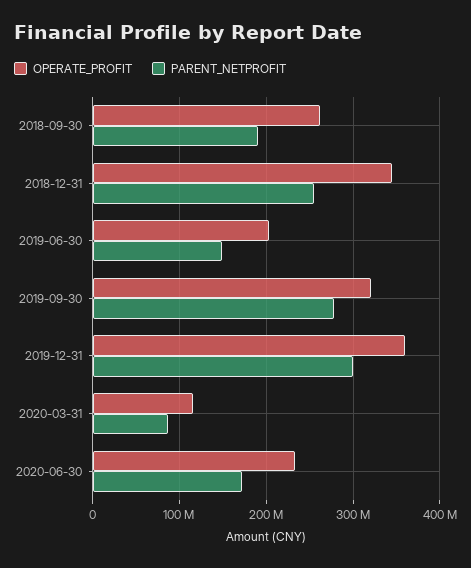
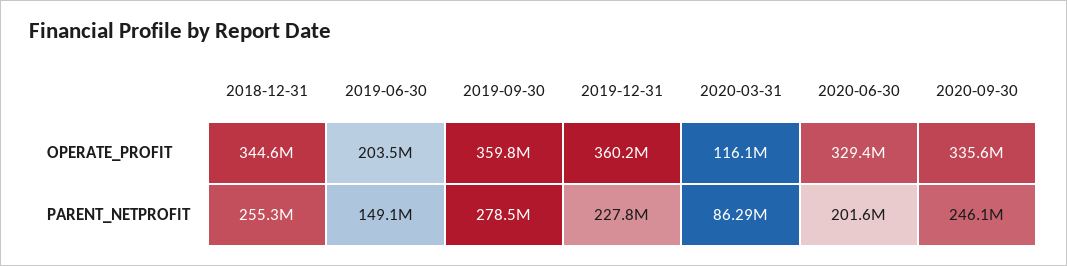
OPERATE_PROFIT, 2018-09-30: 260000000 -> none
PARENT_NETPROFIT, 2018-09-30: 190000000 -> none
OPERATE_PROFIT, 2019-09-30: 320000000 -> 359800000
PARENT_NETPROFIT, 2019-12-31: 300000000 -> 227800000
OPERATE_PROFIT, 2020-06-30: 230000000 -> 329400000
PARENT_NETPROFIT, 2020-06-30: 170000000 -> 201600000
OPERATE_PROFIT, 2020-09-30: none -> 335600000
PARENT_NETPROFIT, 2020-09-30: none -> 246100000

